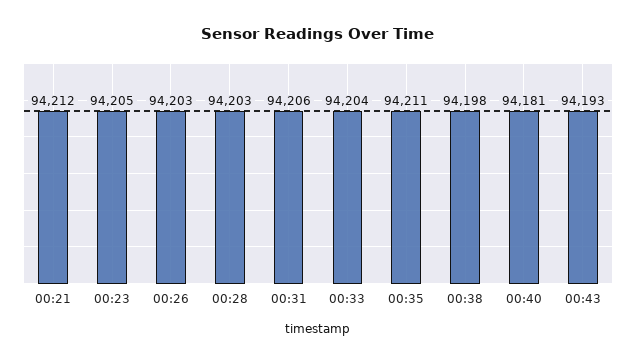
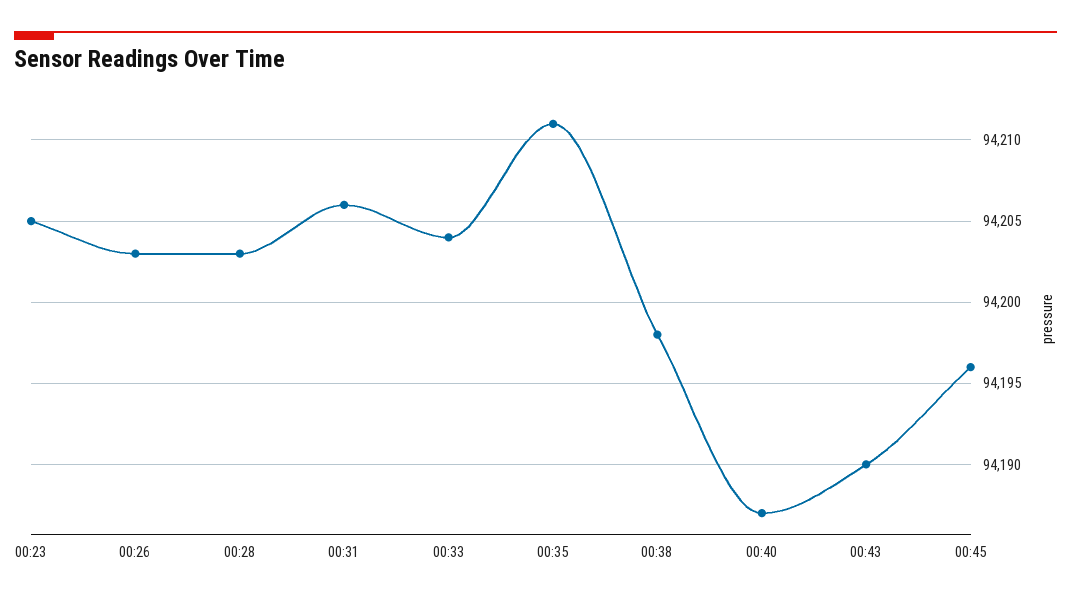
00:21: 94212 -> none
00:40: 94181 -> 94187
00:43: 94193 -> 94190
00:45: none -> 94196

